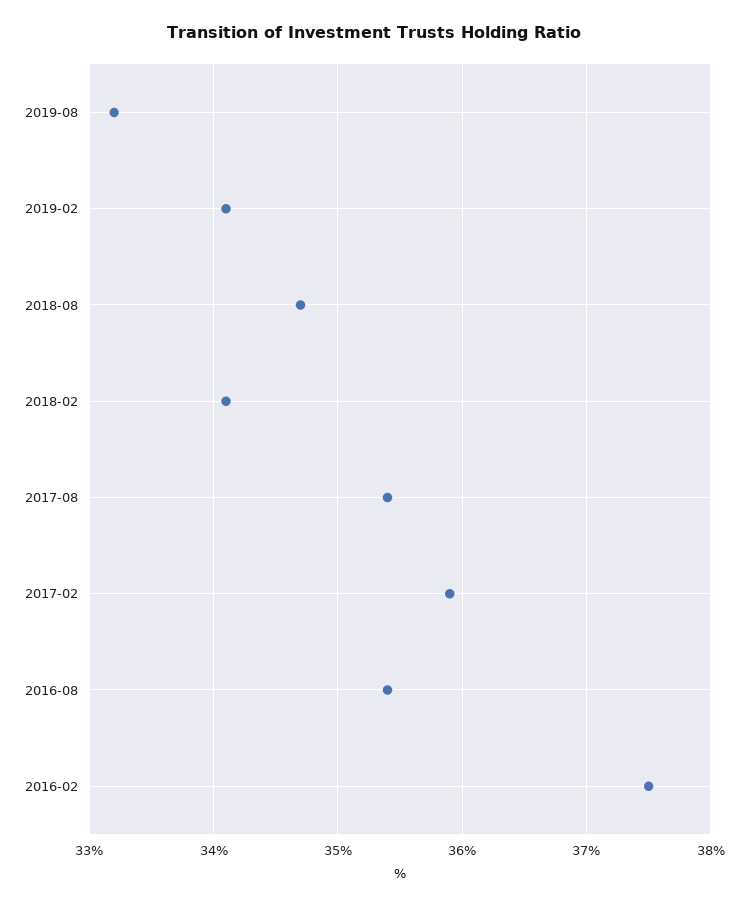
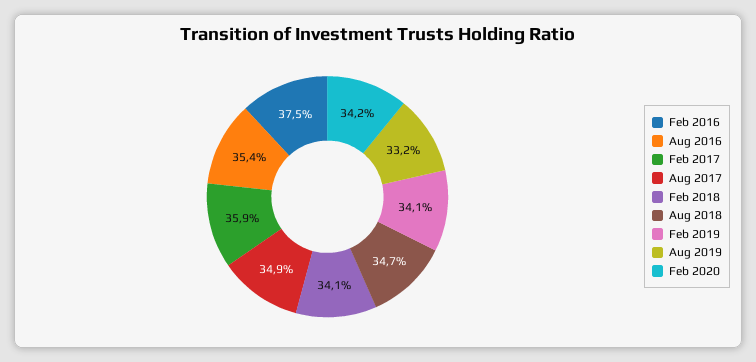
2017-08: 35.4 -> 34.9
Feb 2020: none -> 34.2

